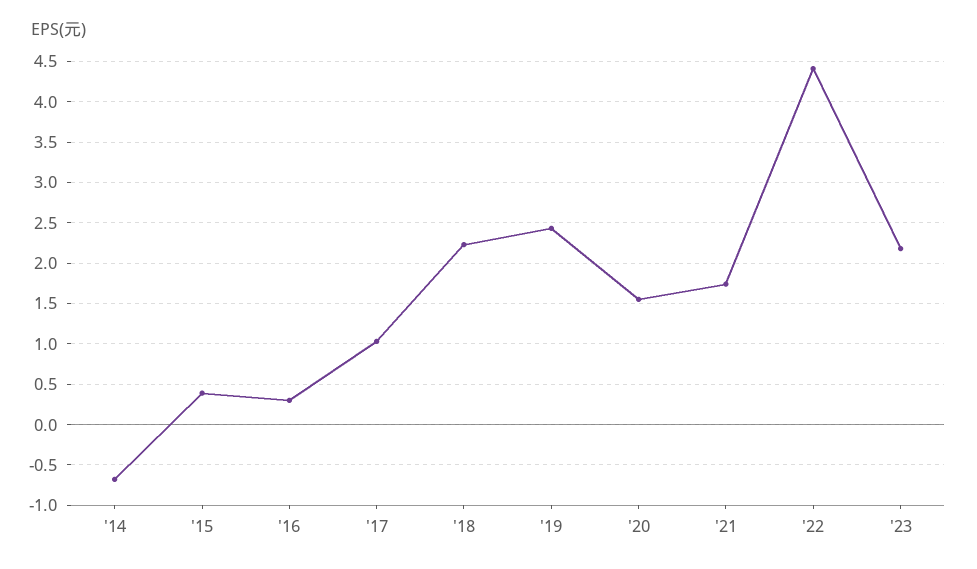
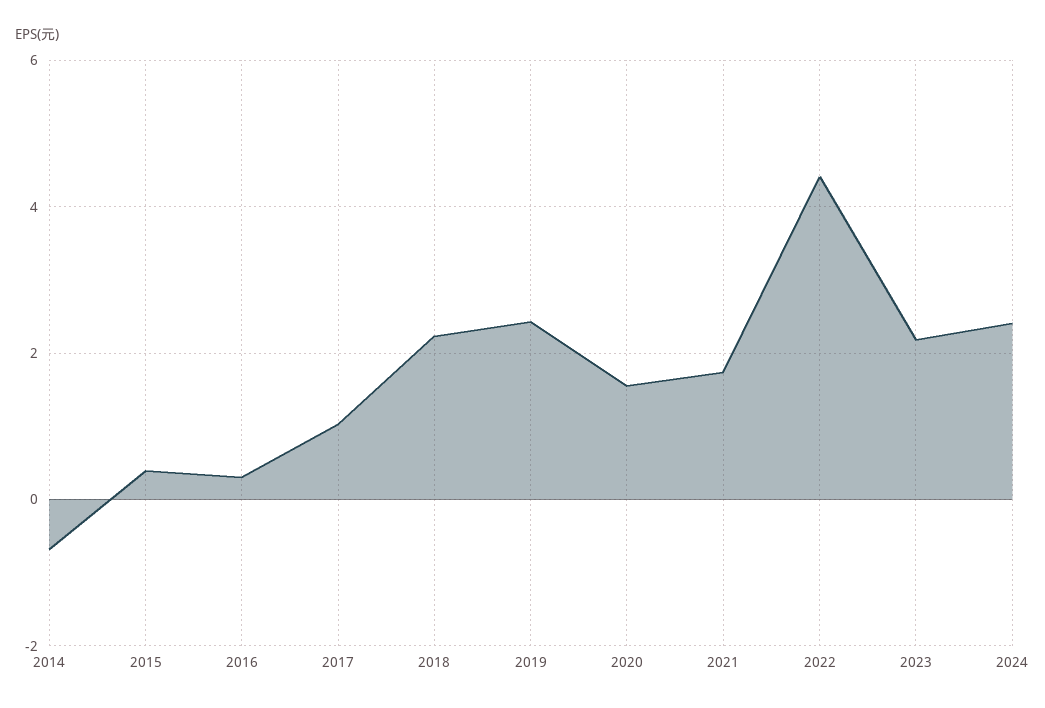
2024: none -> 2.4

